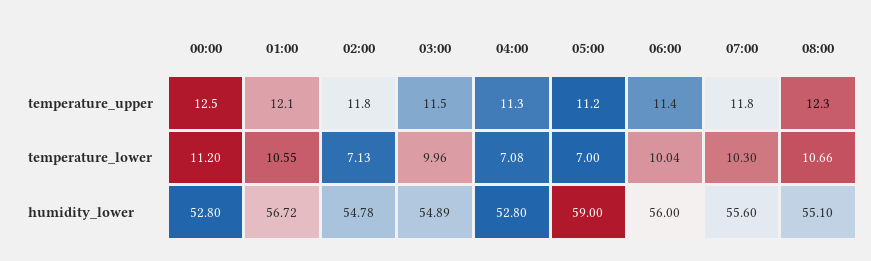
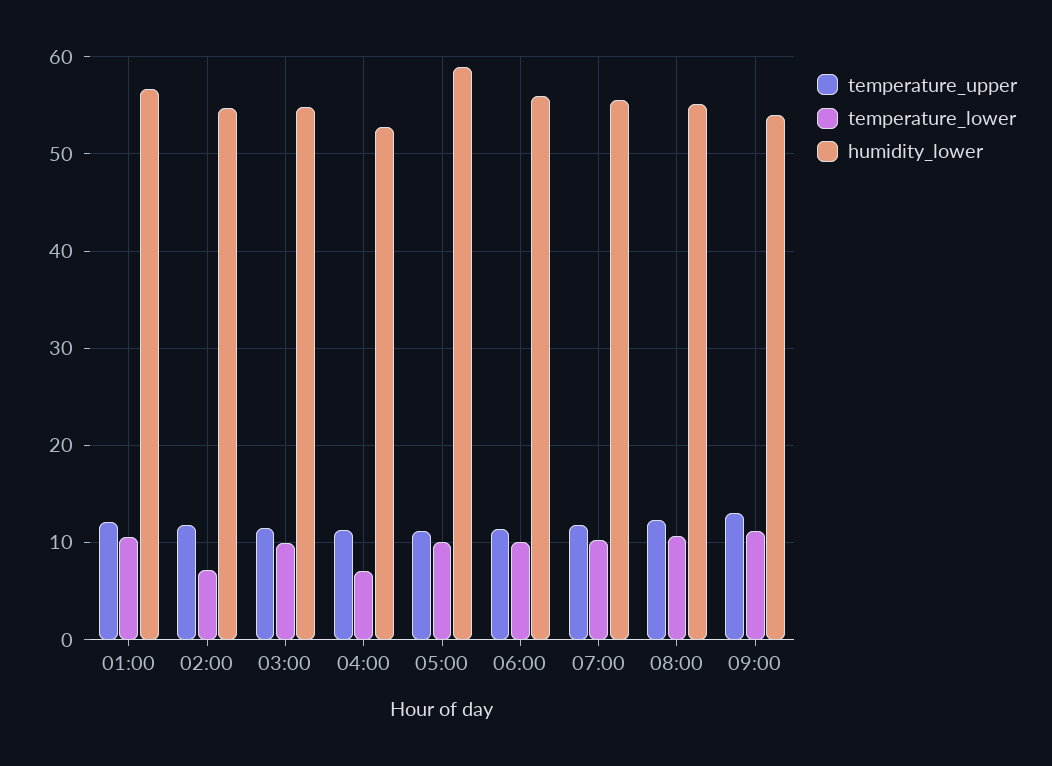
temperature_upper, 00:00: 12.5 -> none
temperature_lower, 00:00: 11.2 -> none
temperature_lower, 05:00: 7 -> 10
humidity_lower, 00:00: 52.8 -> none
temperature_upper, 09:00: none -> 13
temperature_lower, 09:00: none -> 11
humidity_lower, 09:00: none -> 54

